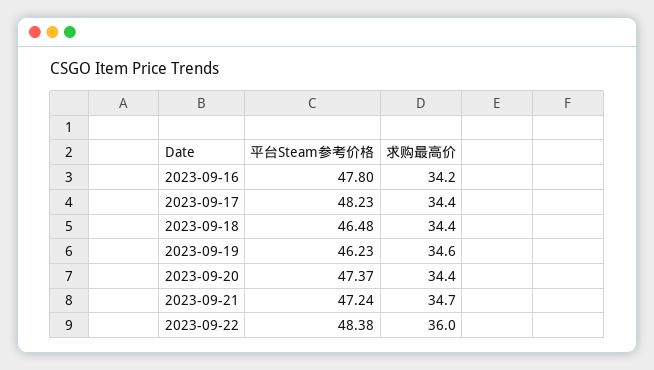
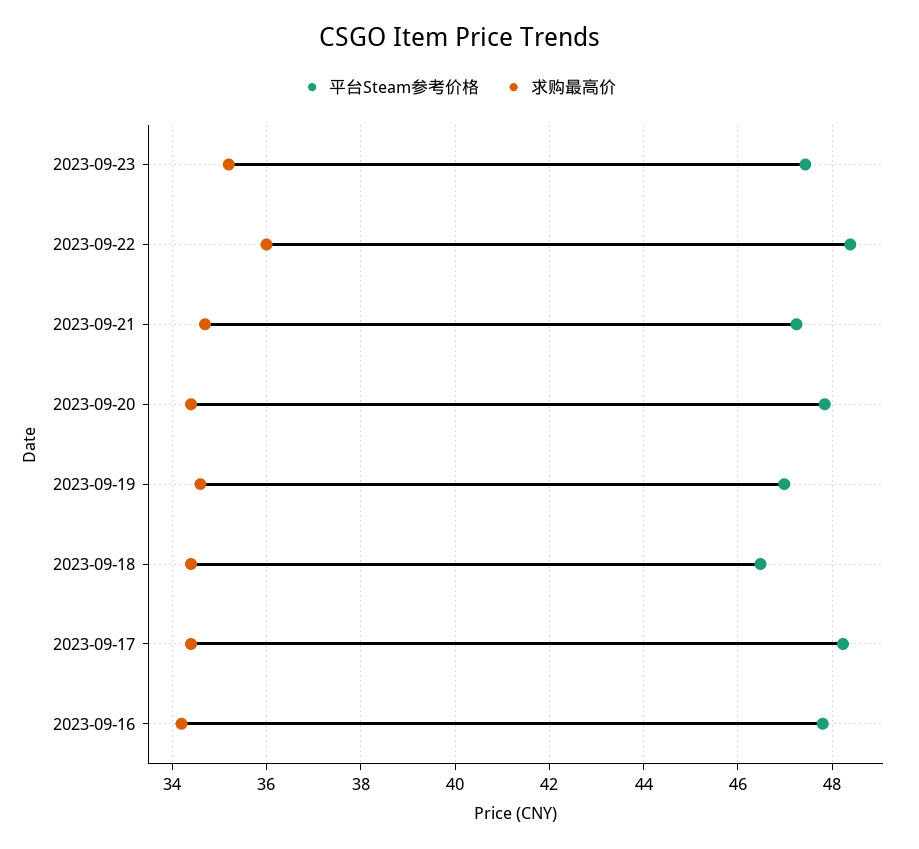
平台Steam参考价格, 2023-09-19: 46.23 -> 47
平台Steam参考价格, 2023-09-20: 47.37 -> 47.8
平台Steam参考价格, 2023-09-23: none -> 47.4
求购最高价, 2023-09-23: none -> 35.2

